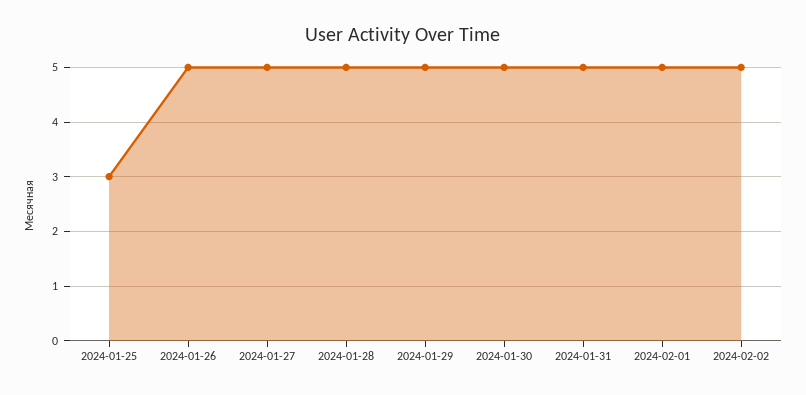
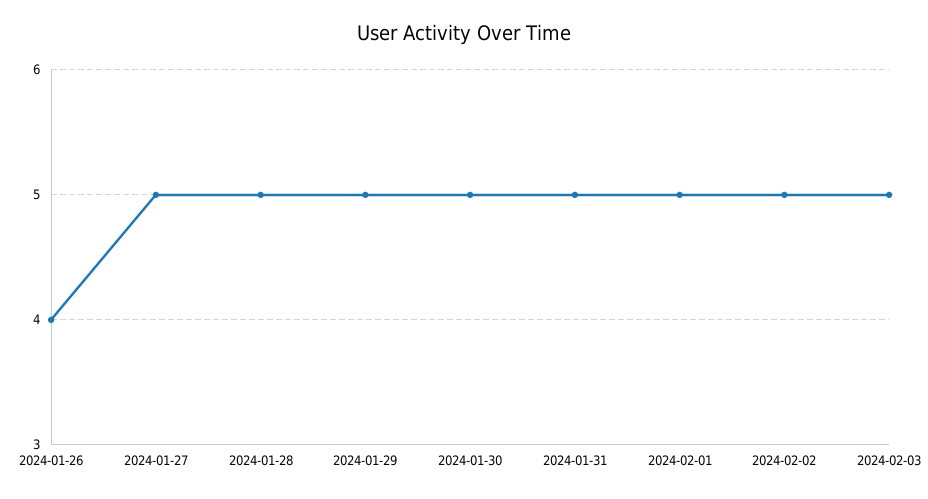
2024-01-25: 3 -> none
2024-01-26: 5 -> 4
2024-02-03: none -> 5

